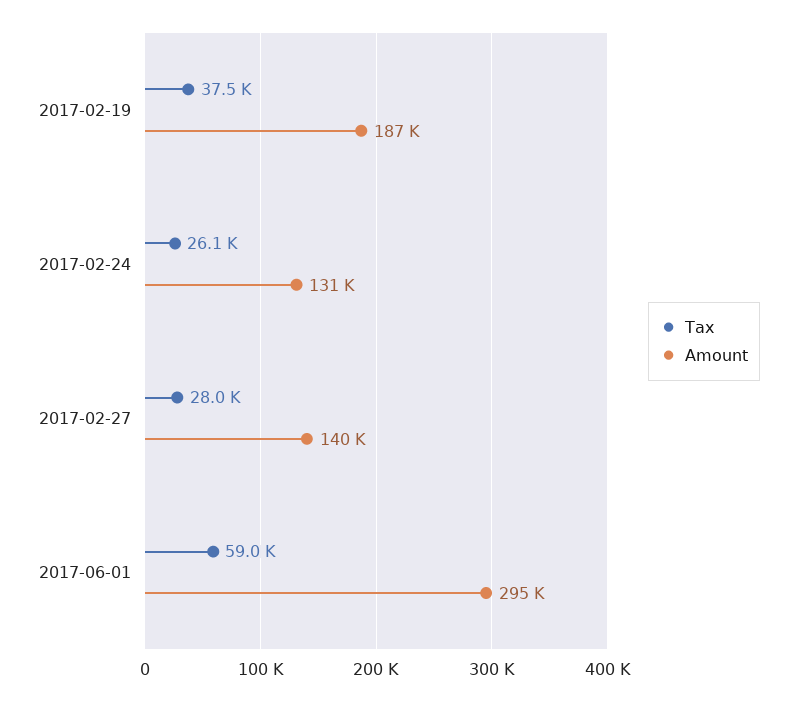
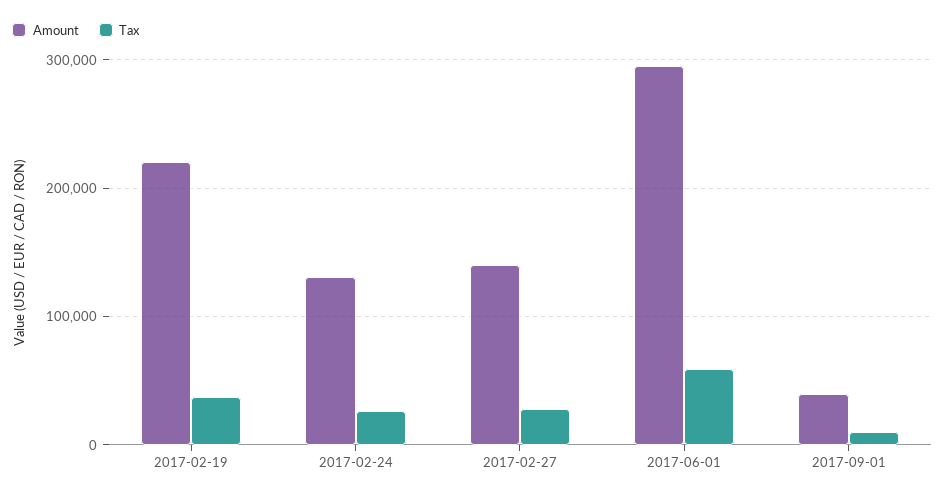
Amount, 2017-02-19: 187000 -> 220000
Amount, 2017-09-01: none -> 40000
Tax, 2017-09-01: none -> 10000

